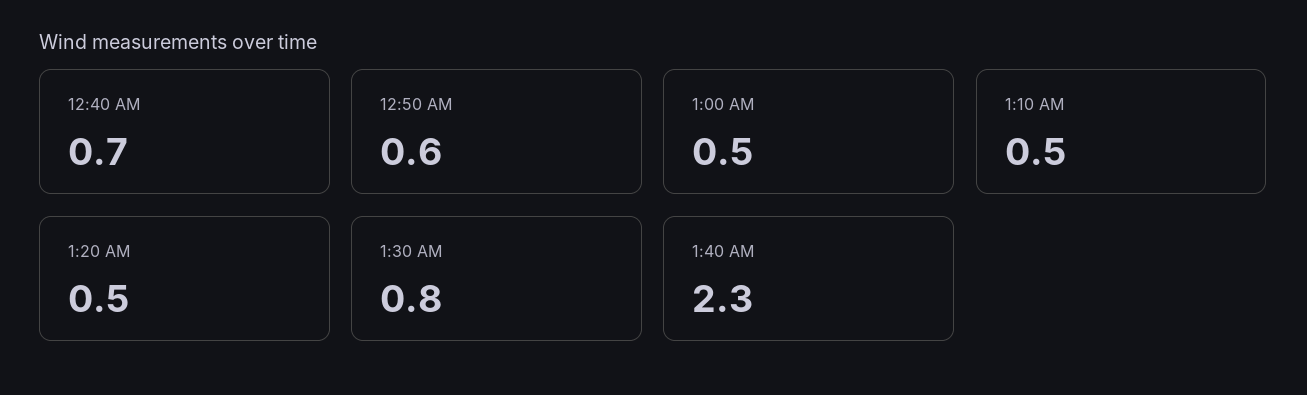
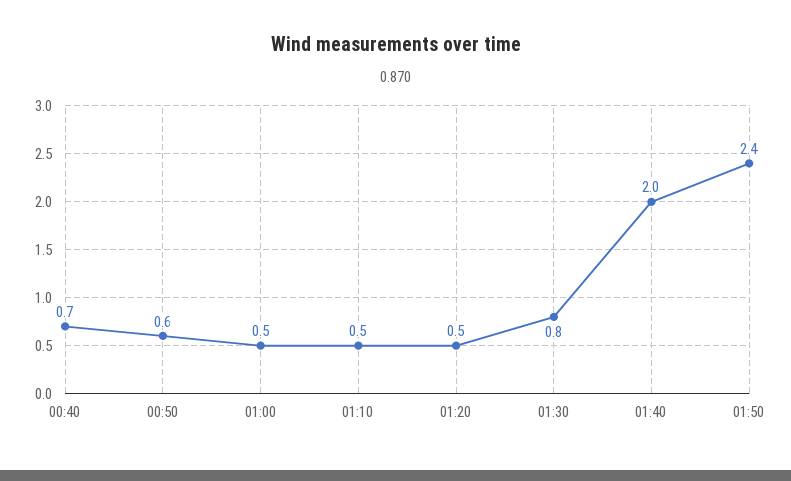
1:40 AM: 2.3 -> 2
01:50: none -> 2.4

